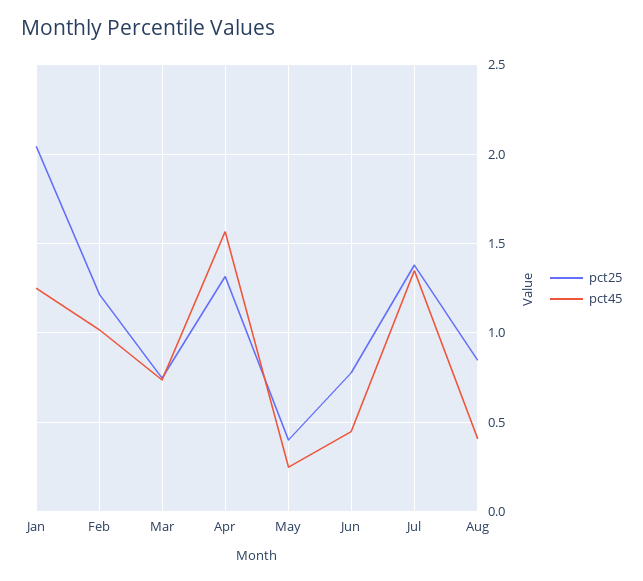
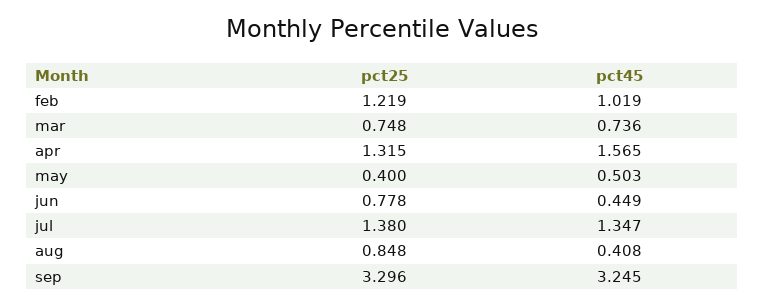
pct25, Jan: 2.05 -> none
pct45, Jan: 1.25 -> none
pct45, May: 0.25 -> 0.503
pct25, sep: none -> 3.296
pct45, sep: none -> 3.245

